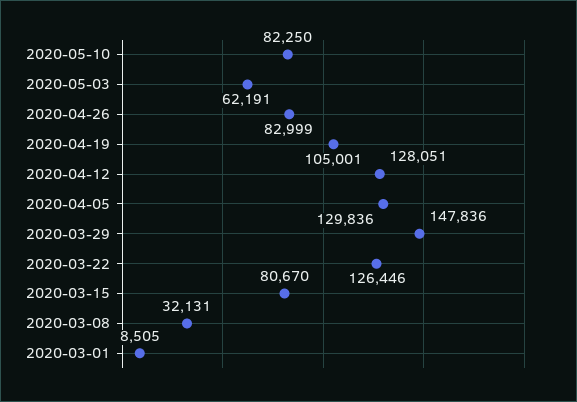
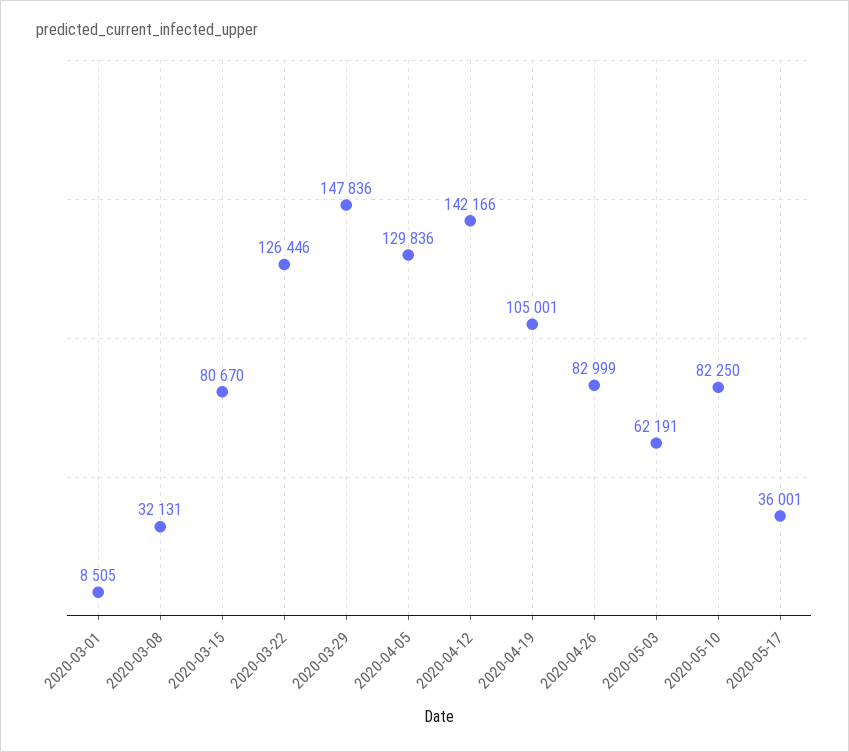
2020-04-12: 128051 -> 142166
2020-05-17: none -> 36001

